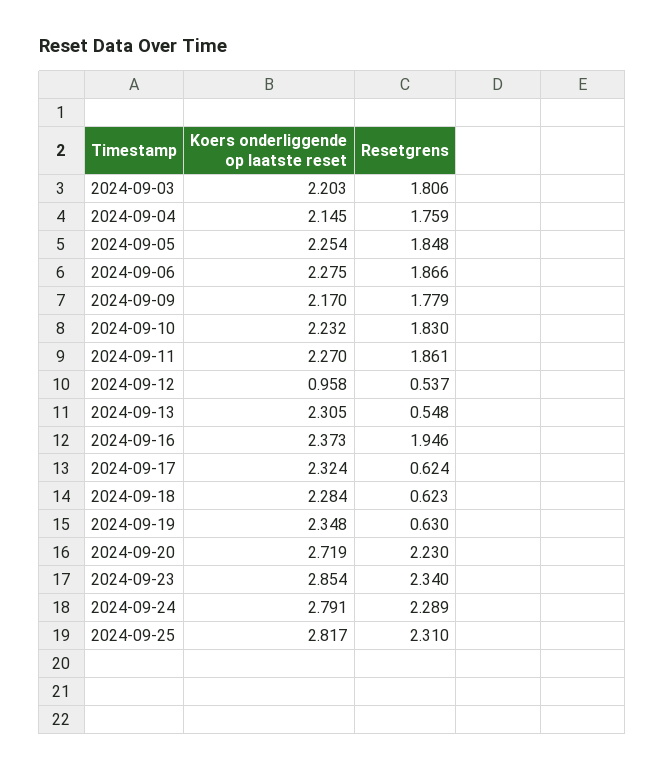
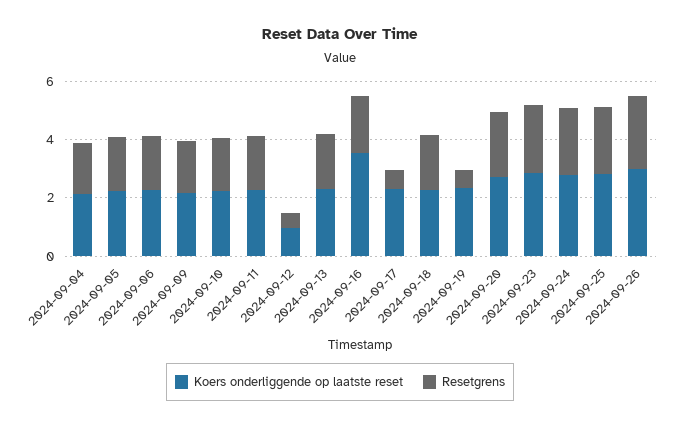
Koers onderliggende op laatste reset, 2024-09-03: 2.203 -> none
Resetgrens, 2024-09-03: 1.806 -> none
Resetgrens, 2024-09-13: 0.548 -> 2
Koers onderliggende op laatste reset, 2024-09-16: 2.373 -> 3.5
Resetgrens, 2024-09-18: 0.623 -> 2
Koers onderliggende op laatste reset, 2024-09-26: none -> 3
Resetgrens, 2024-09-26: none -> 2.5

